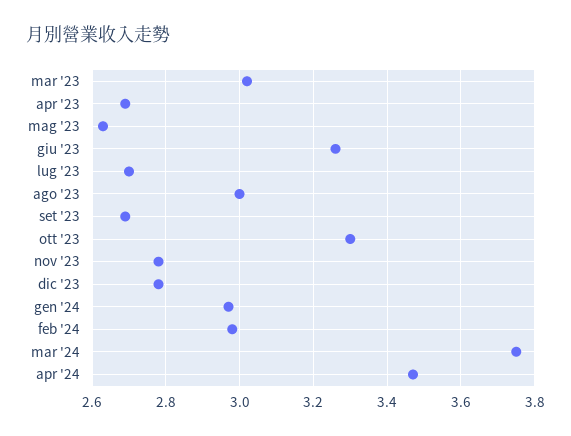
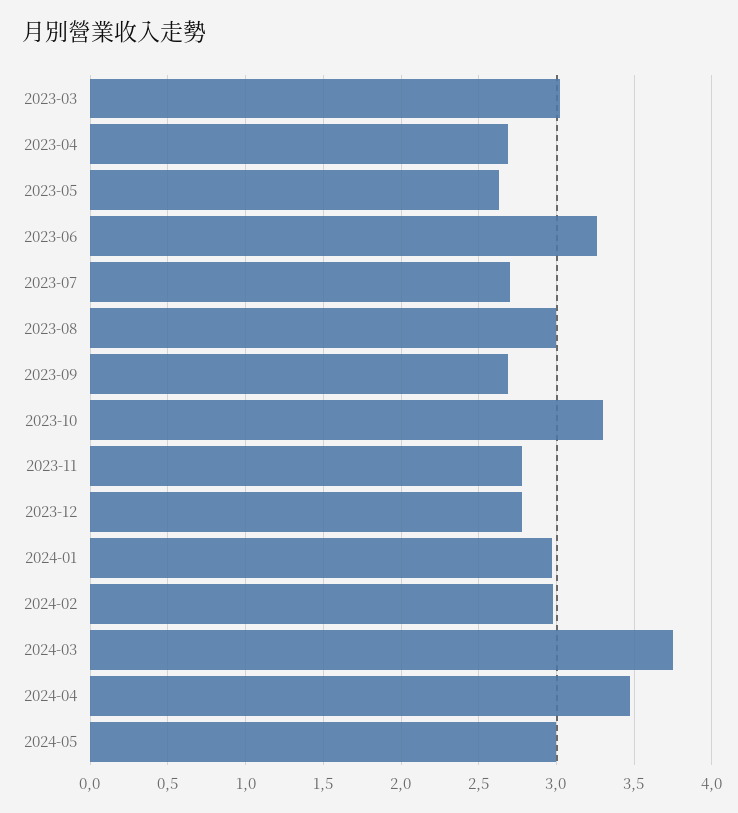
2024-05: none -> 3

